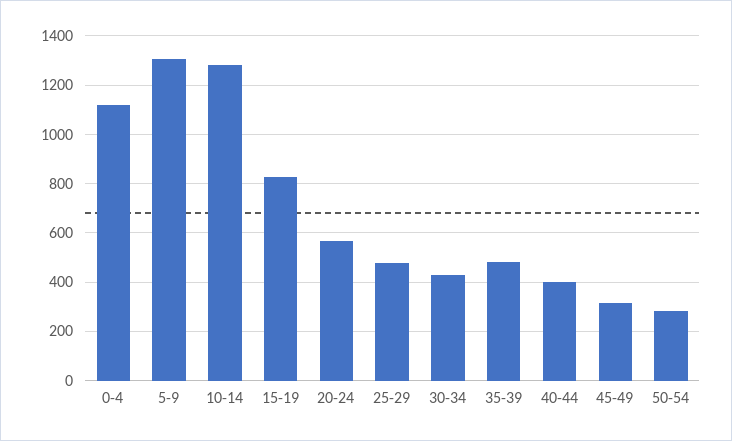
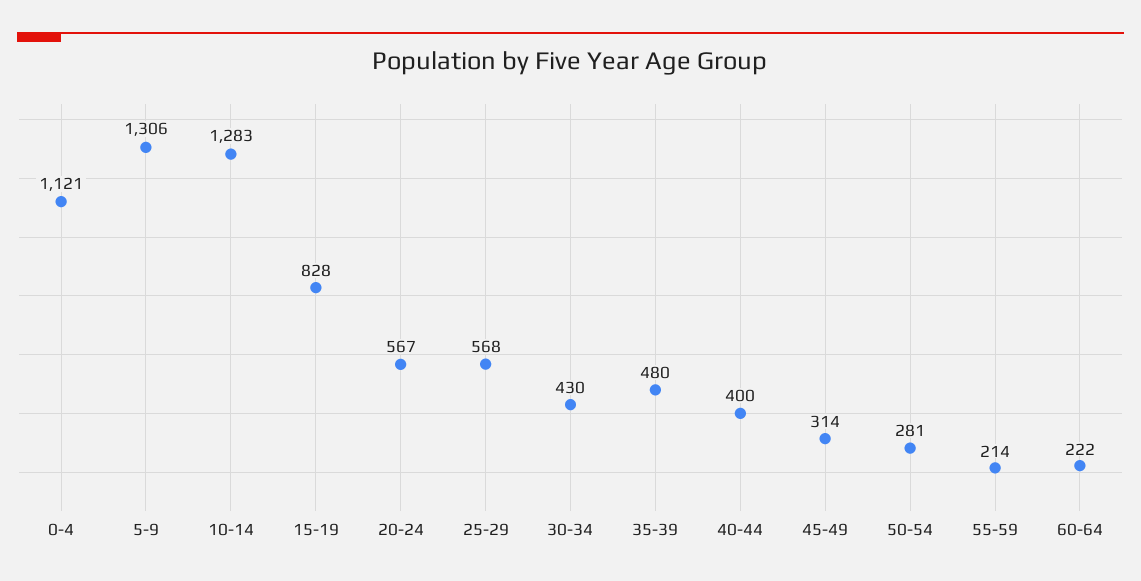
25-29: 475 -> 568
55-59: none -> 214
60-64: none -> 222

